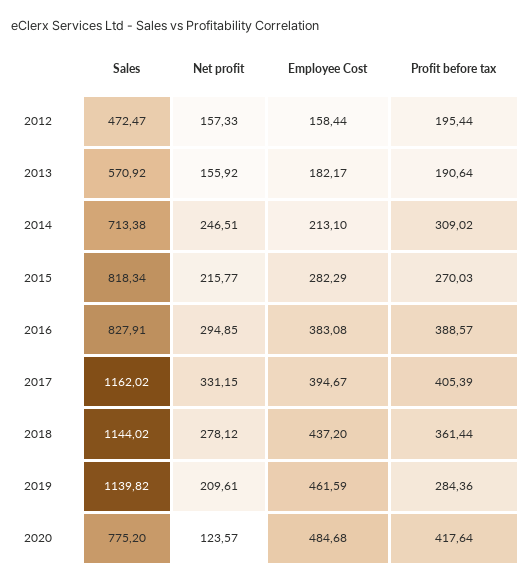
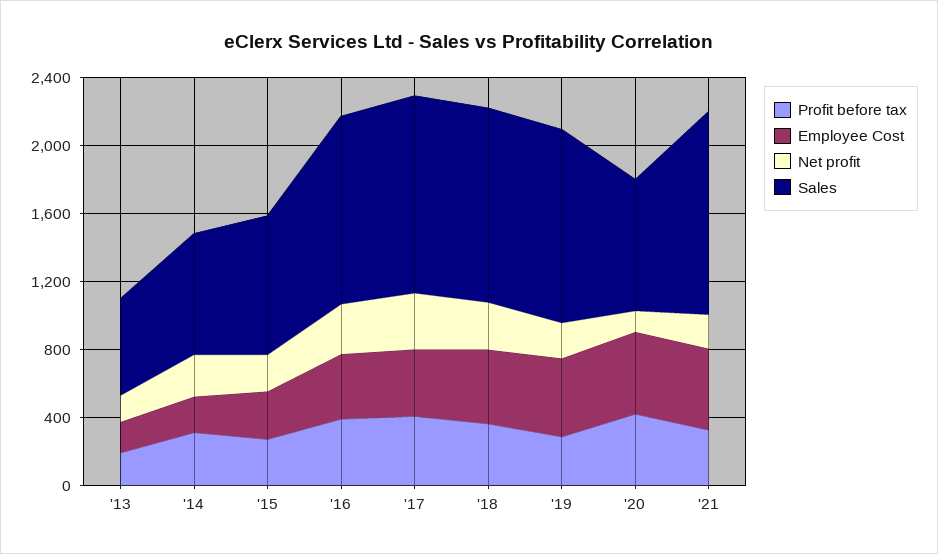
Sales, 2012: 472.47 -> none
Net profit, 2012: 157.33 -> none
Employee Cost, 2012: 158.44 -> none
Profit before tax, 2012: 195.44 -> none
Sales, 2016: 827.91 -> 1100
Profit before tax, '21: none -> 300
Employee Cost, '21: none -> 500
Net profit, '21: none -> 200
Sales, '21: none -> 1200

